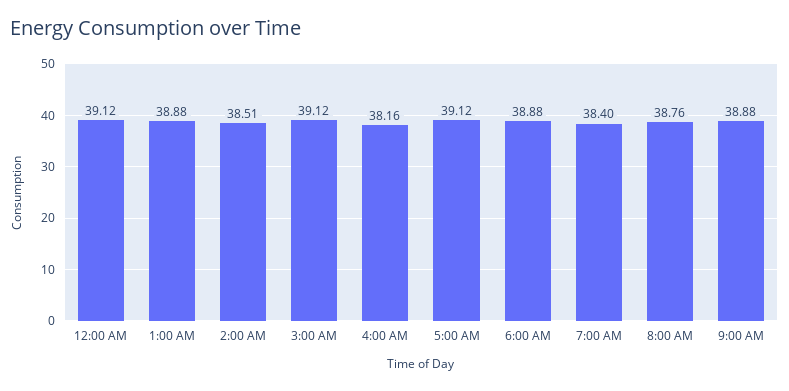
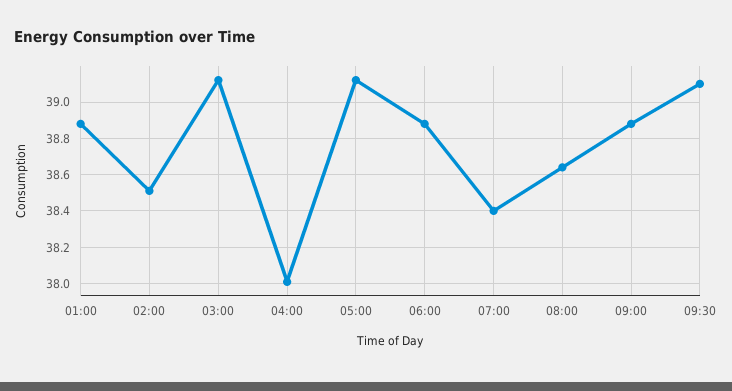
12:00 AM: 39.12 -> none
4:00 AM: 38.16 -> 38
8:00 AM: 38.76 -> 38.65
09:30: none -> 39.1

